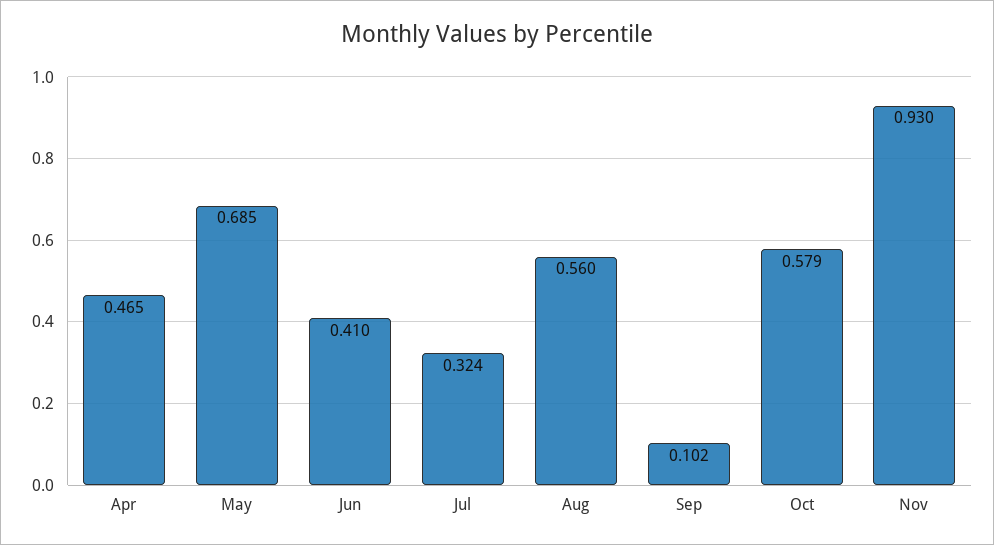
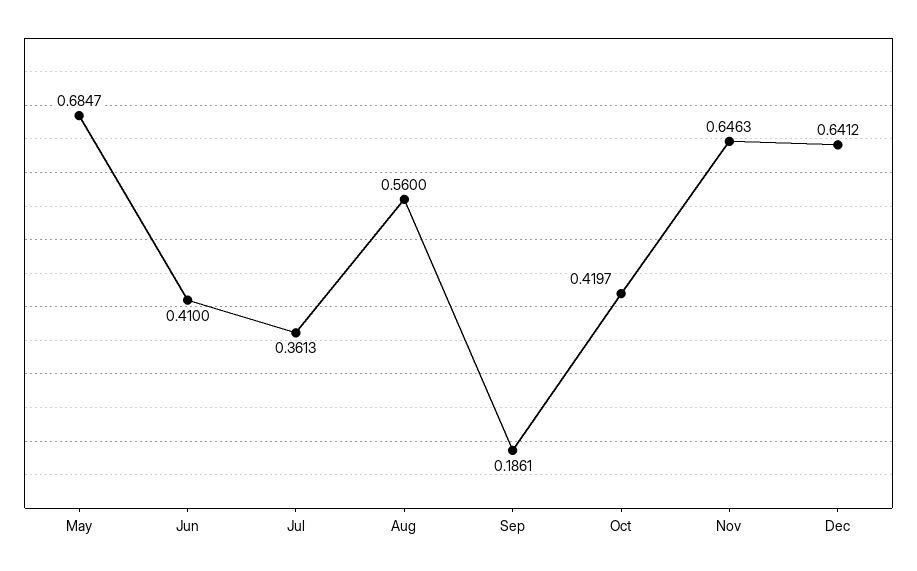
Apr: 0.465 -> none
Jul: 0.324 -> 0.3613
Sep: 0.102 -> 0.1861
Oct: 0.579 -> 0.4197
Nov: 0.93 -> 0.6463
Dec: none -> 0.6412

